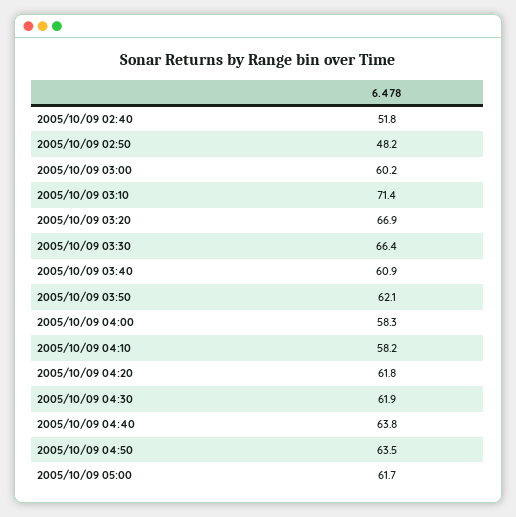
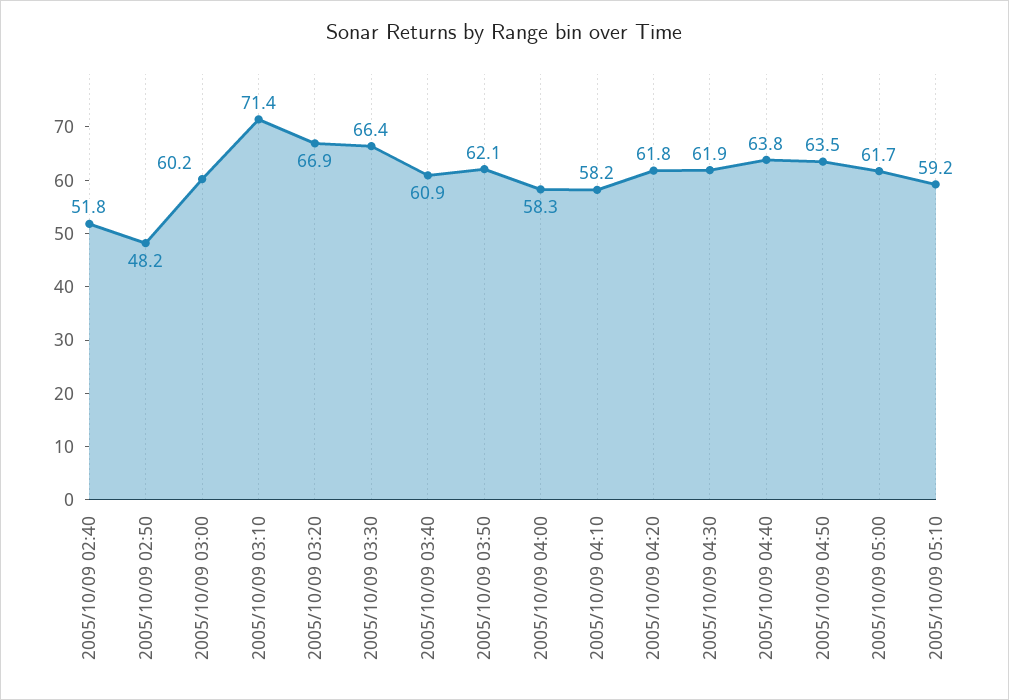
2005/10/09 05:10: none -> 59.2

